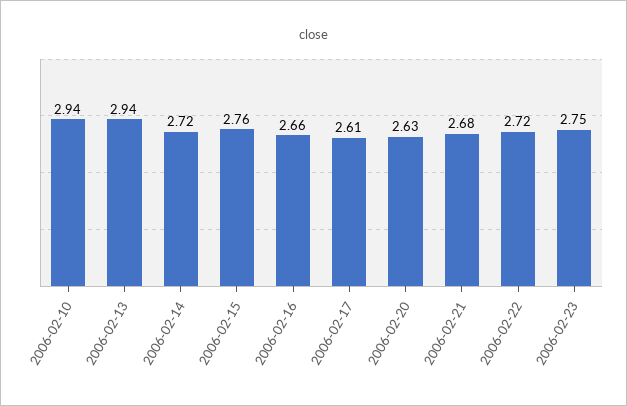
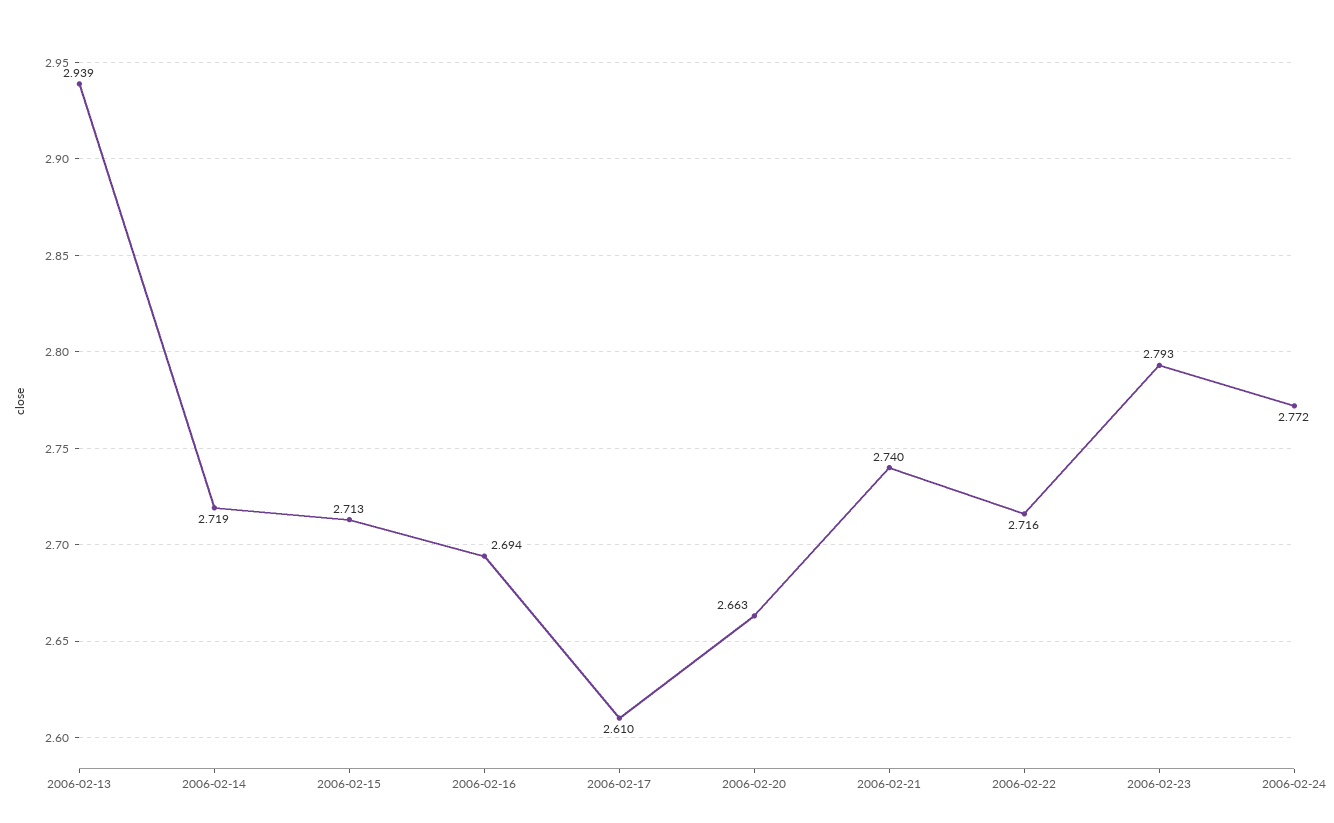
2006-02-10: 2.94 -> none
2006-02-15: 2.76 -> 2.713
2006-02-16: 2.66 -> 2.694
2006-02-20: 2.63 -> 2.663
2006-02-21: 2.68 -> 2.74
2006-02-23: 2.75 -> 2.793
2006-02-24: none -> 2.772

